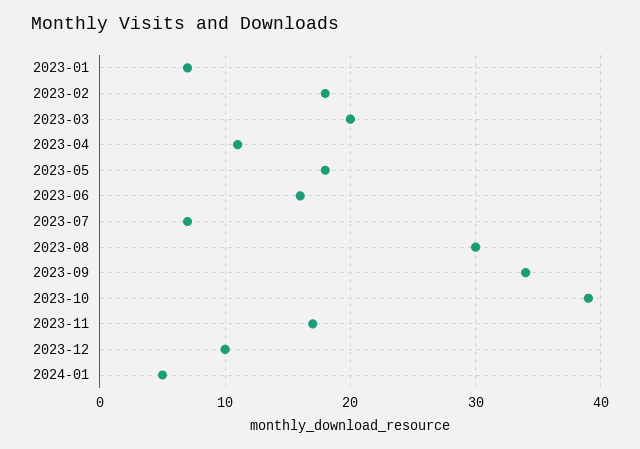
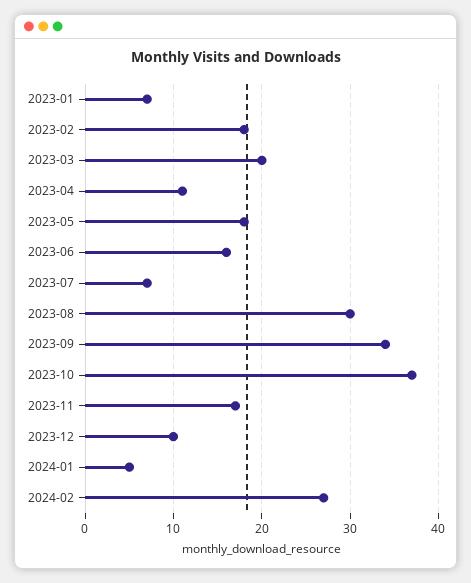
2023-10: 39 -> 37
2024-02: none -> 27

